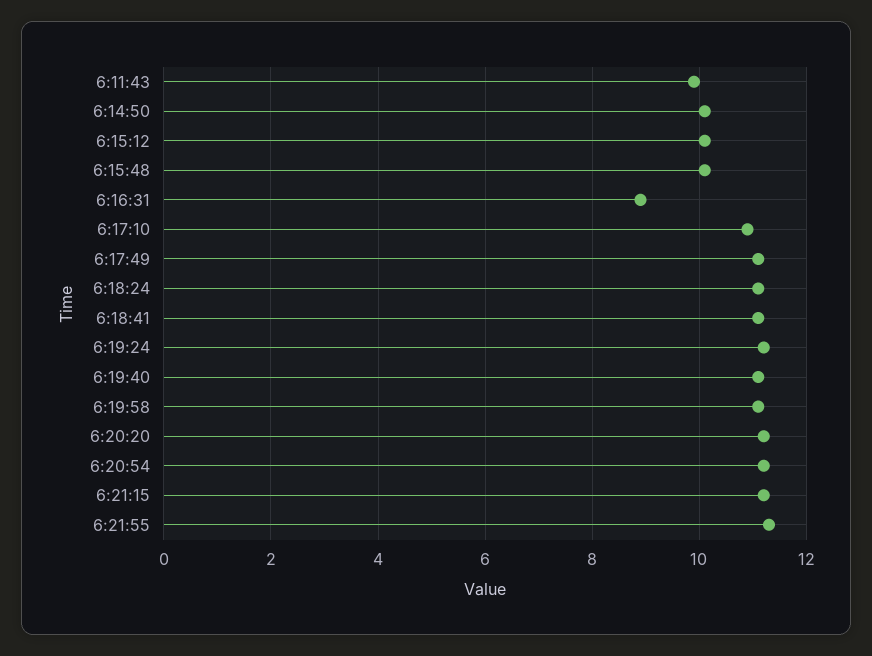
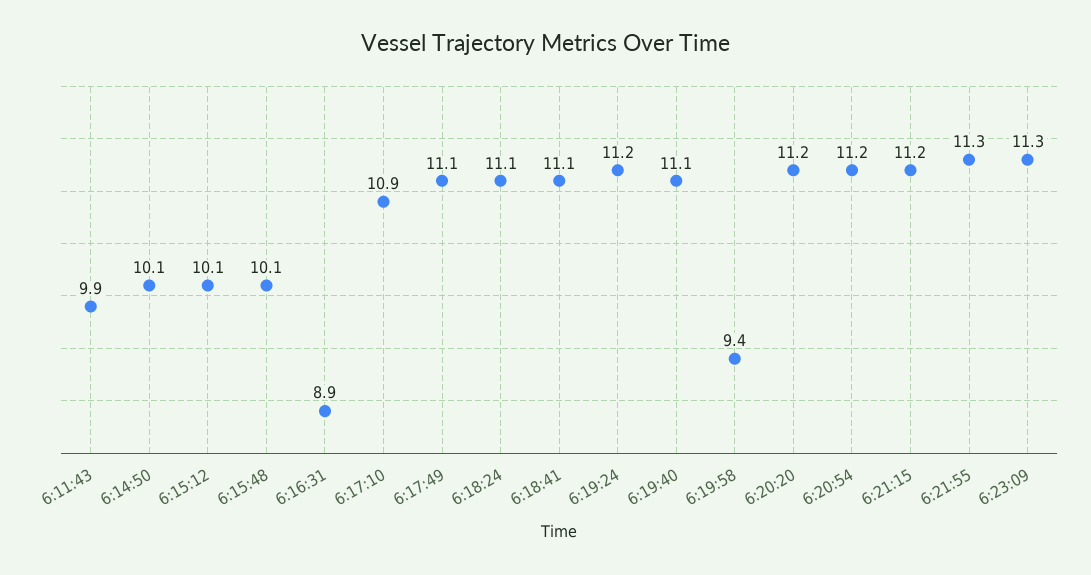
6:19:58: 11 -> 9.4
6:23:09: none -> 11.3

